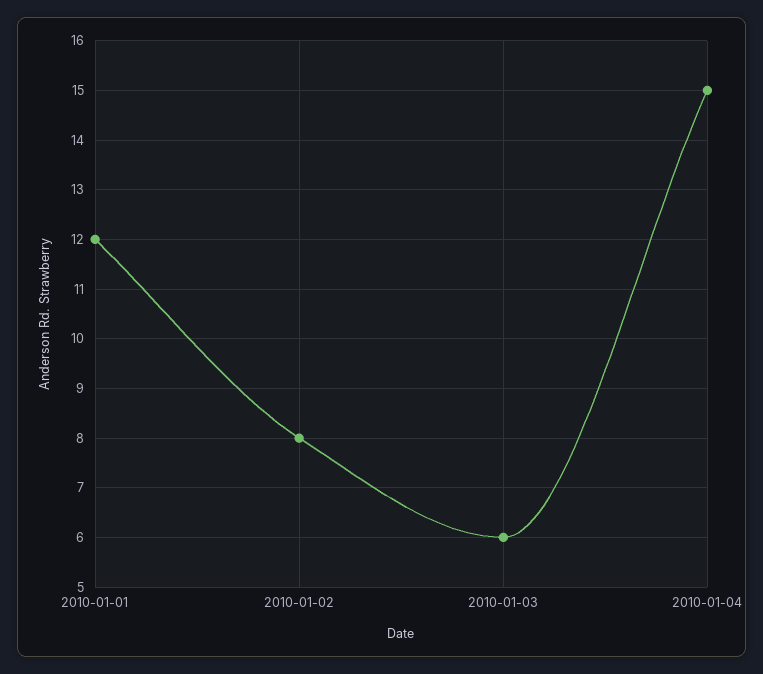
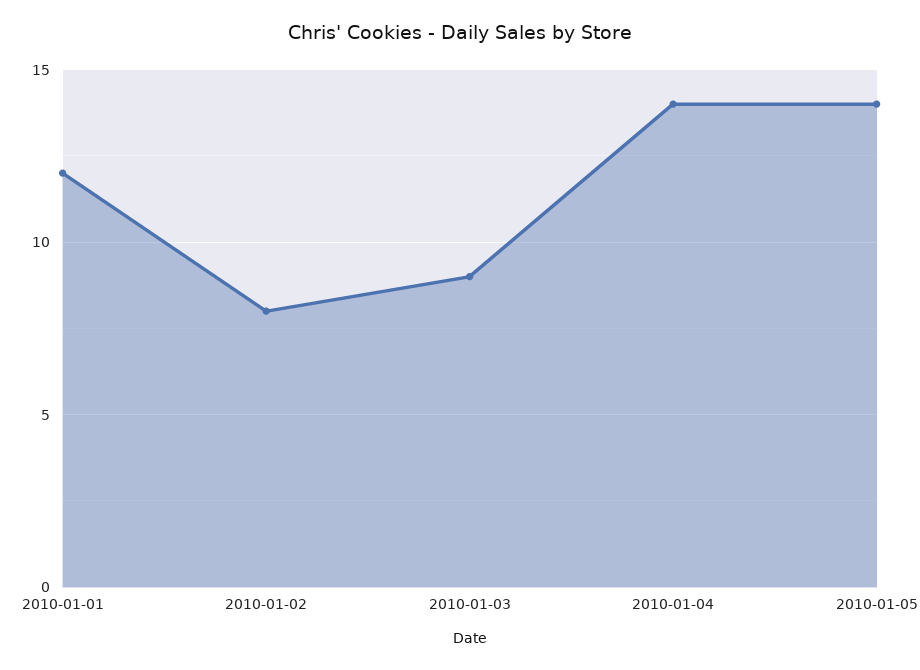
2010-01-03: 6 -> 9
2010-01-04: 15 -> 14
2010-01-05: none -> 14

